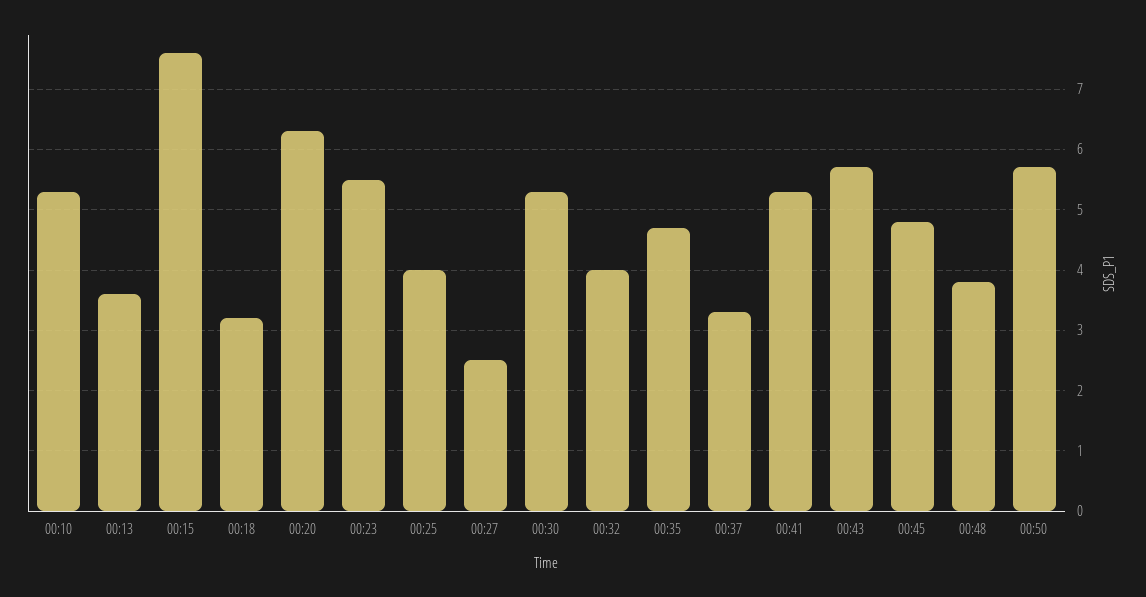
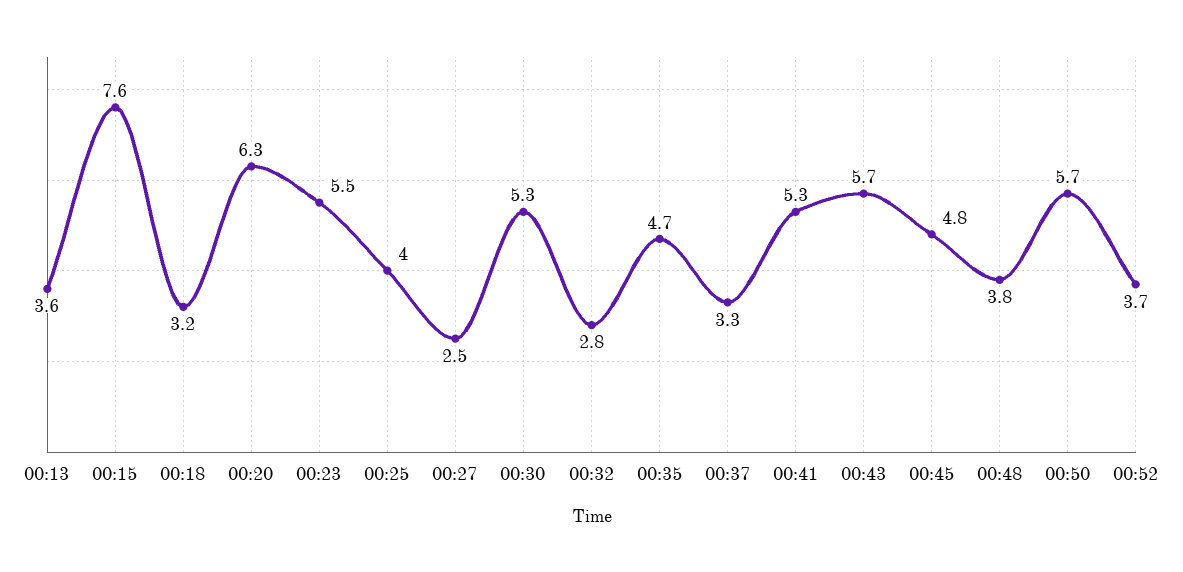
00:10: 5.3 -> none
00:32: 4 -> 2.8
00:52: none -> 3.7

